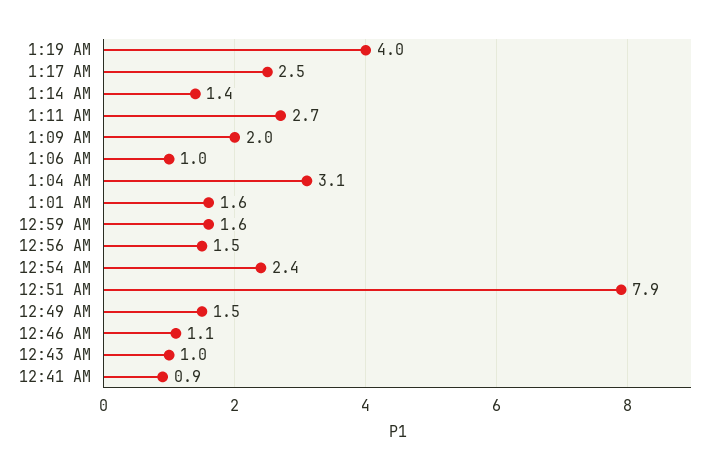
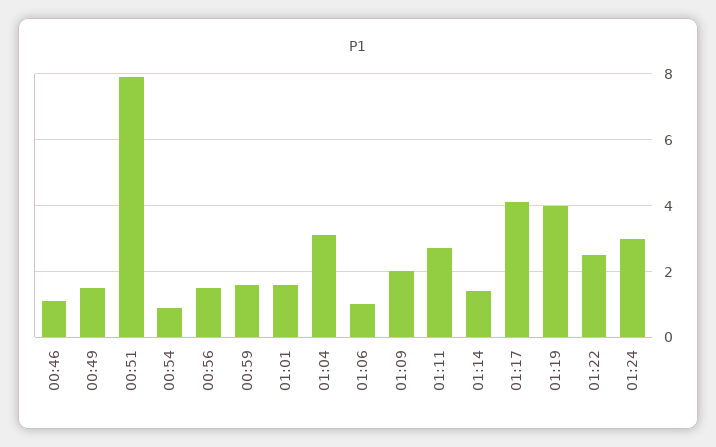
1:17 AM: 2.5 -> 4
12:54 AM: 2.4 -> 1
12:43 AM: 1 -> none
12:41 AM: 0.9 -> none
01:22: none -> 2.5
01:24: none -> 3

